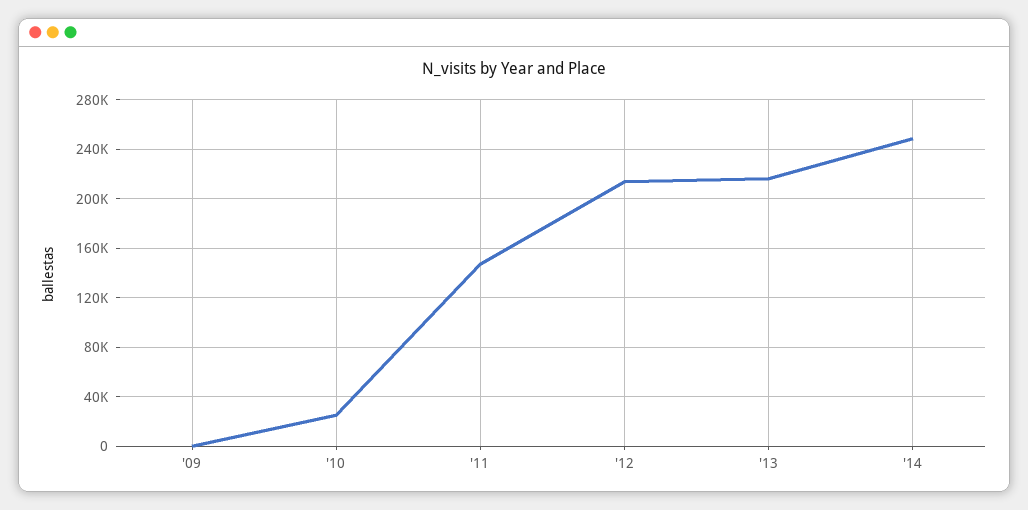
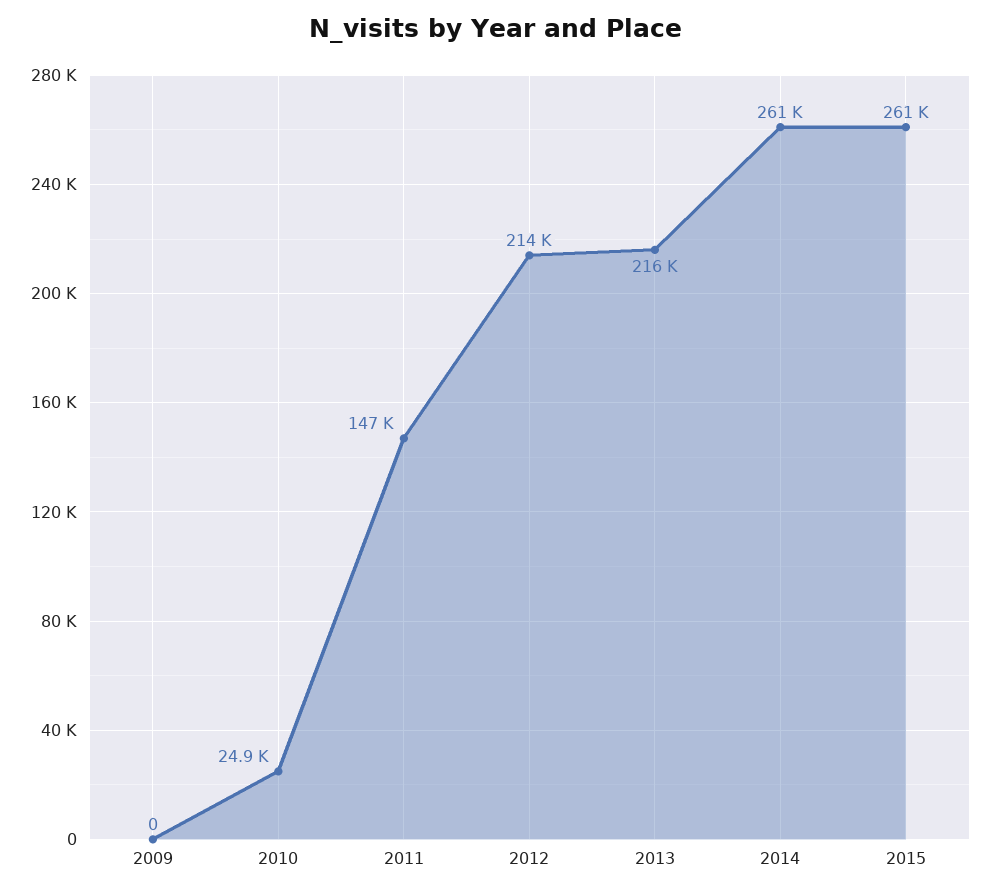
'14: 250000 -> 261000
2015: none -> 261000

